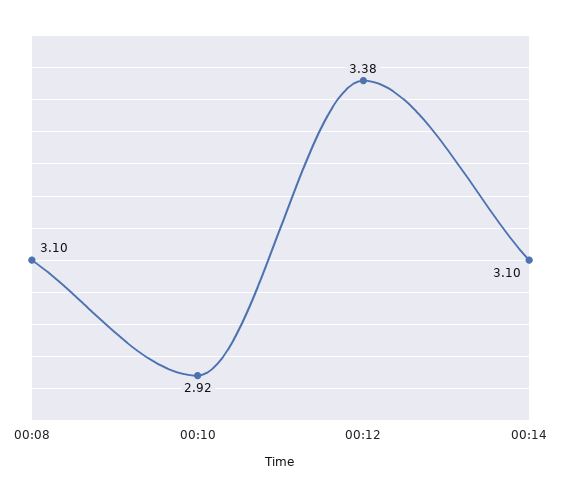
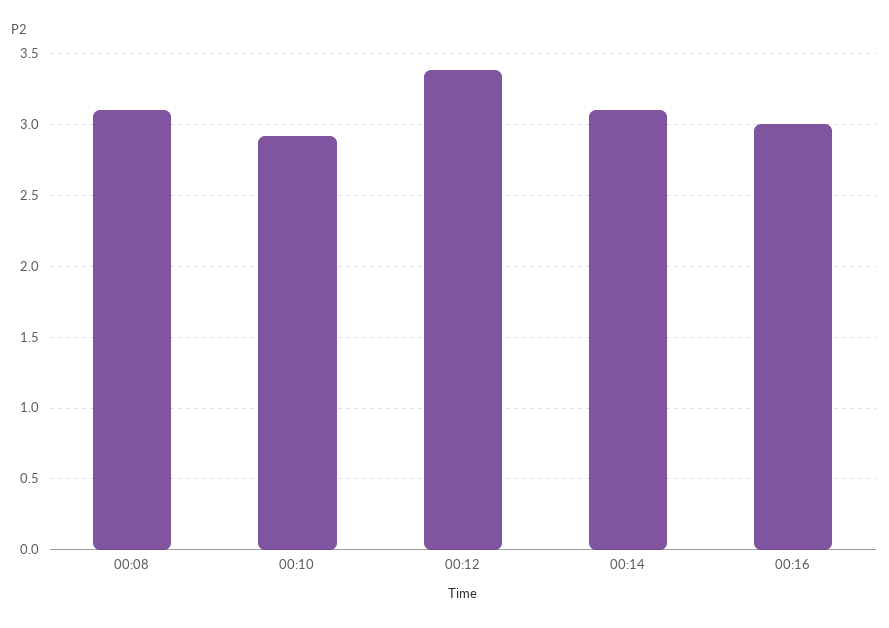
00:16: none -> 3

